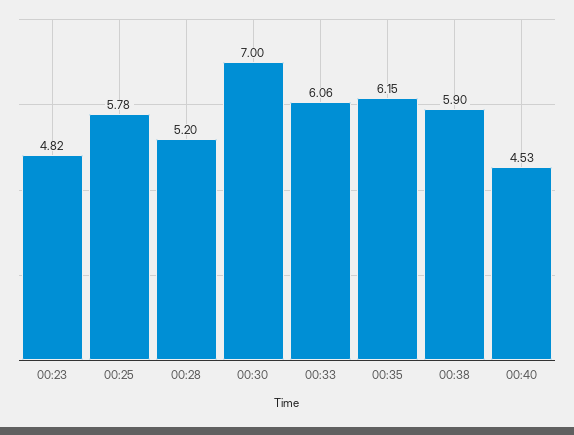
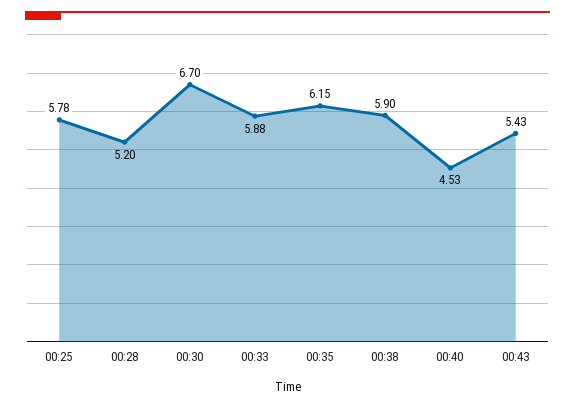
00:23: 4.82 -> none
00:30: 7 -> 6.7
00:33: 6.06 -> 5.88
00:43: none -> 5.43

